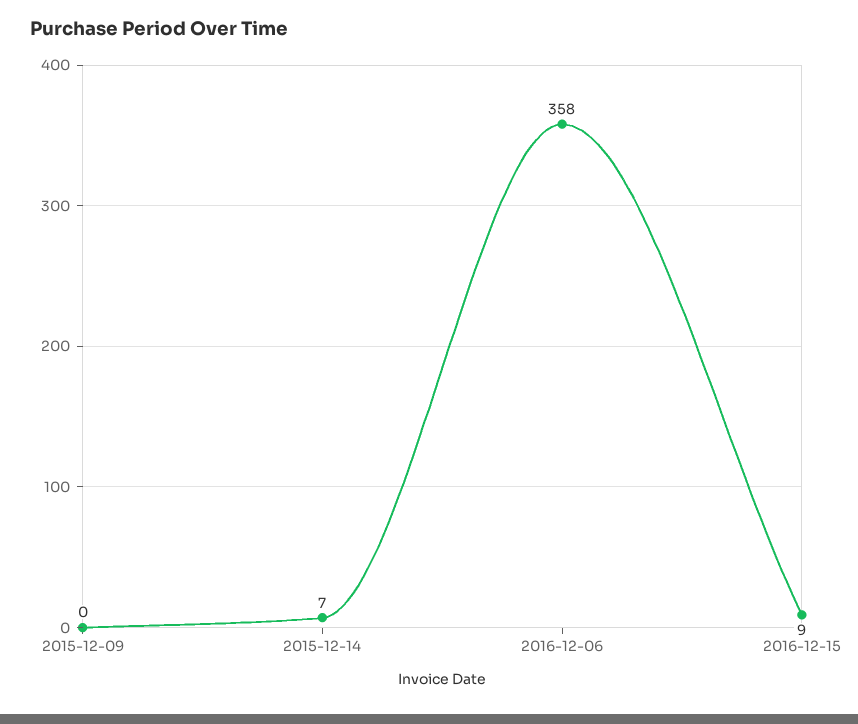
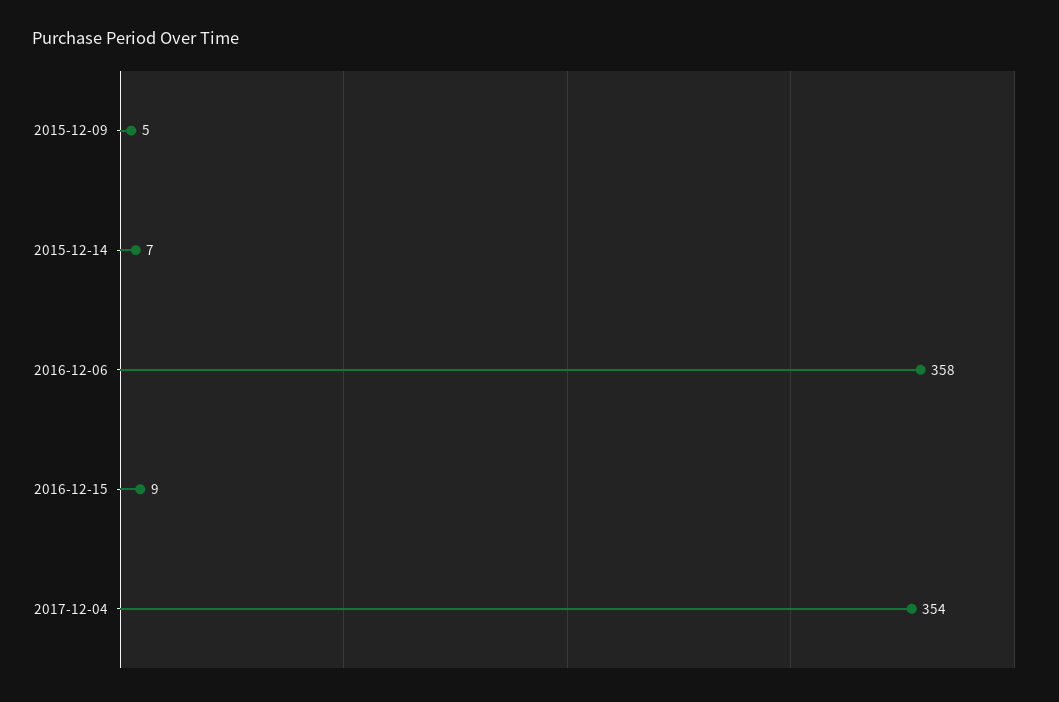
2015-12-09: 0 -> 5
2017-12-04: none -> 354

